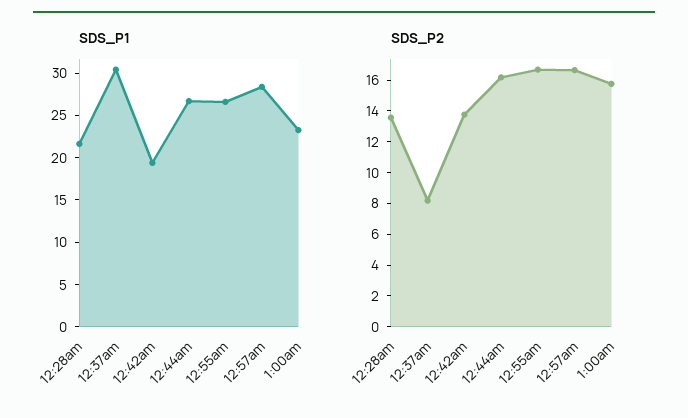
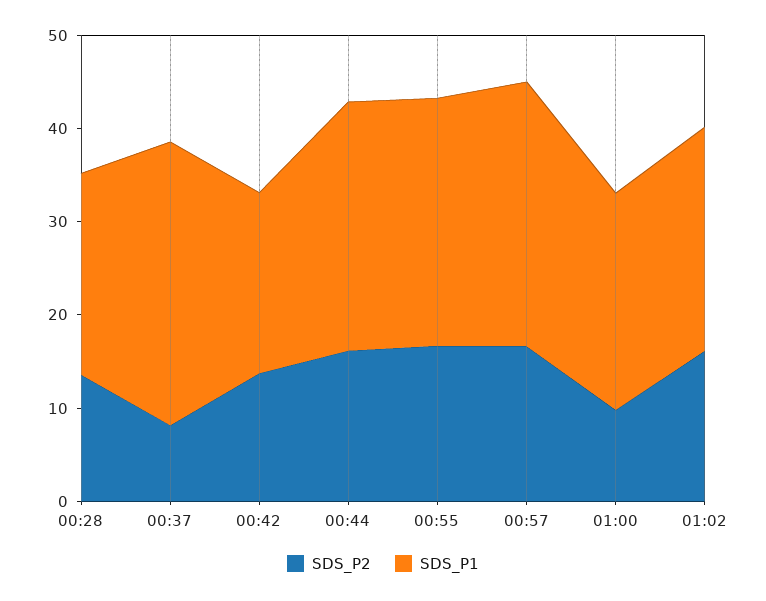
SDS_P2, 1:00am: 16 -> 10
SDS_P2, 01:02: none -> 16
SDS_P1, 01:02: none -> 24

